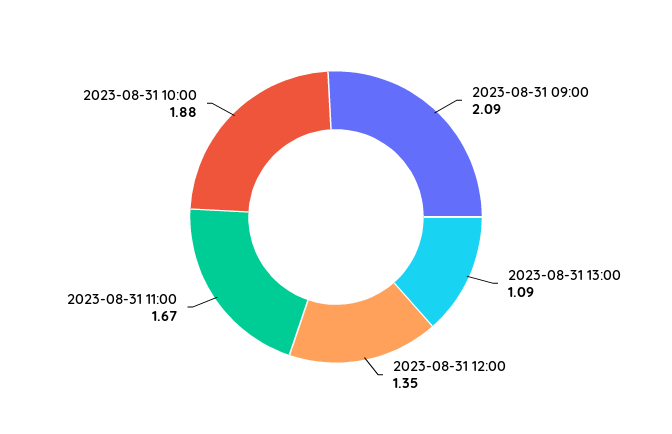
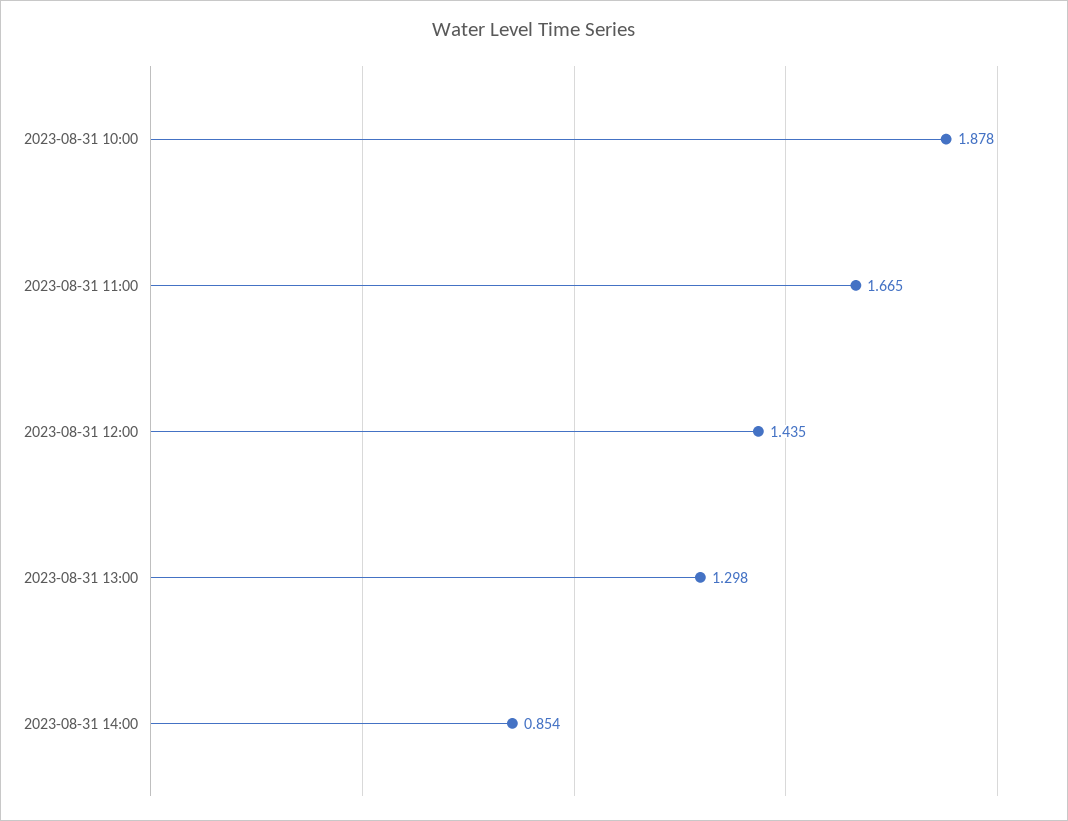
2023-08-31 09:00: 2.09 -> none
2023-08-31 13:00: 1.09 -> 1.298
2023-08-31 12:00: 1.35 -> 1.435
2023-08-31 14:00: none -> 0.854

